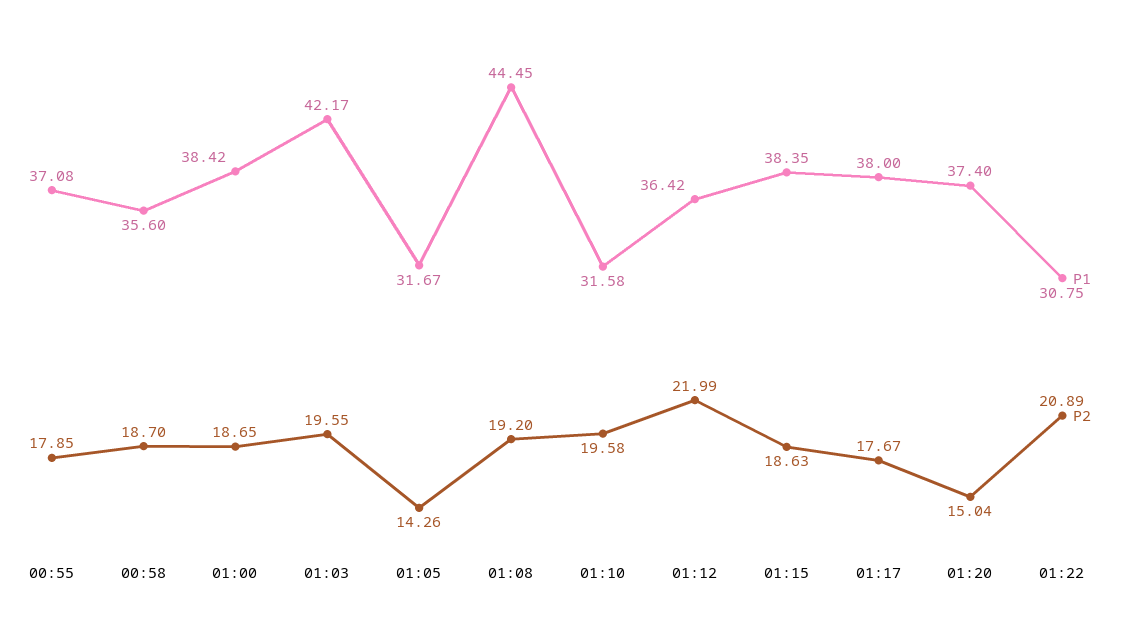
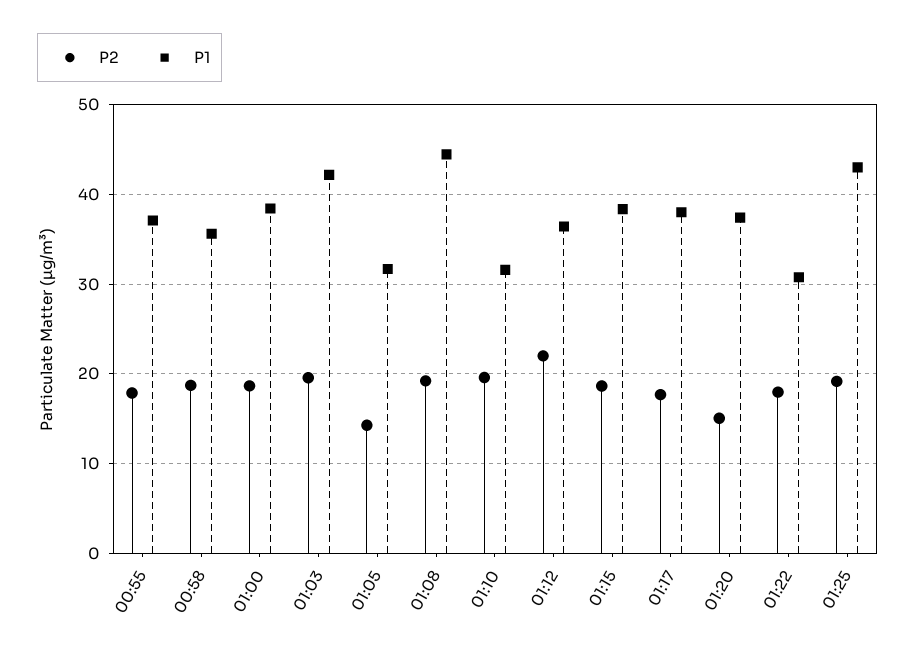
P2, 01:22: 20.89 -> 18
P2, 01:25: none -> 19
P1, 01:25: none -> 43

